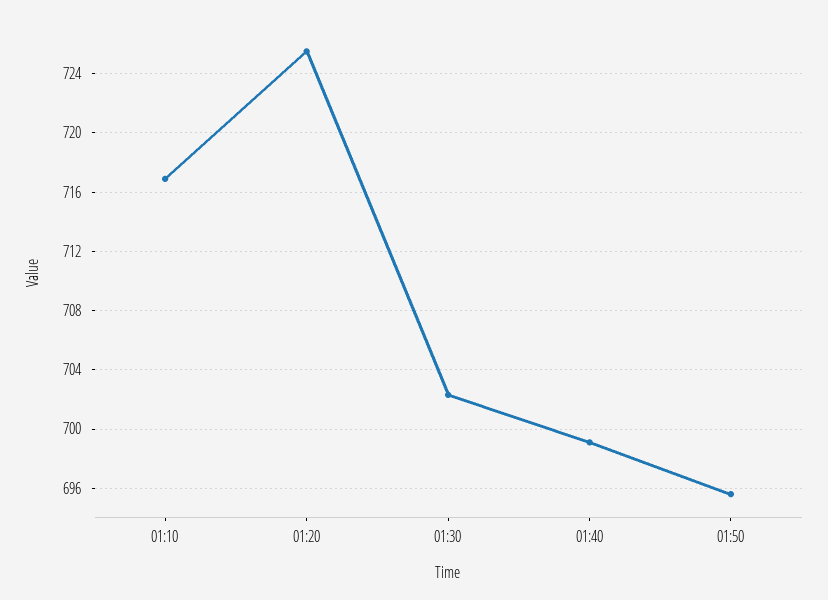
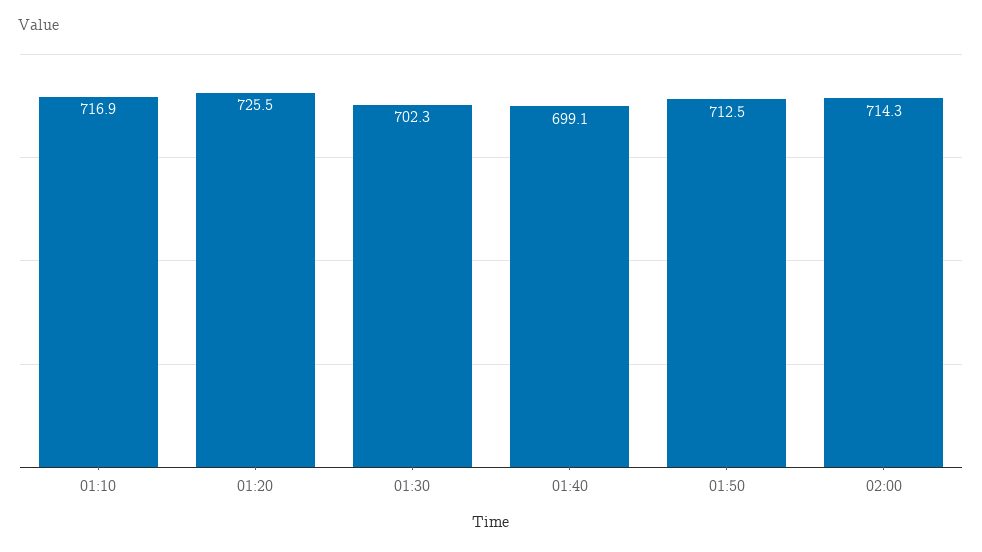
01:50: 695.5 -> 712.5
02:00: none -> 714.3

